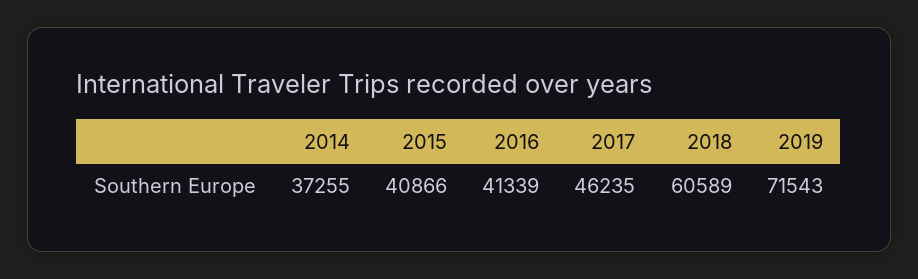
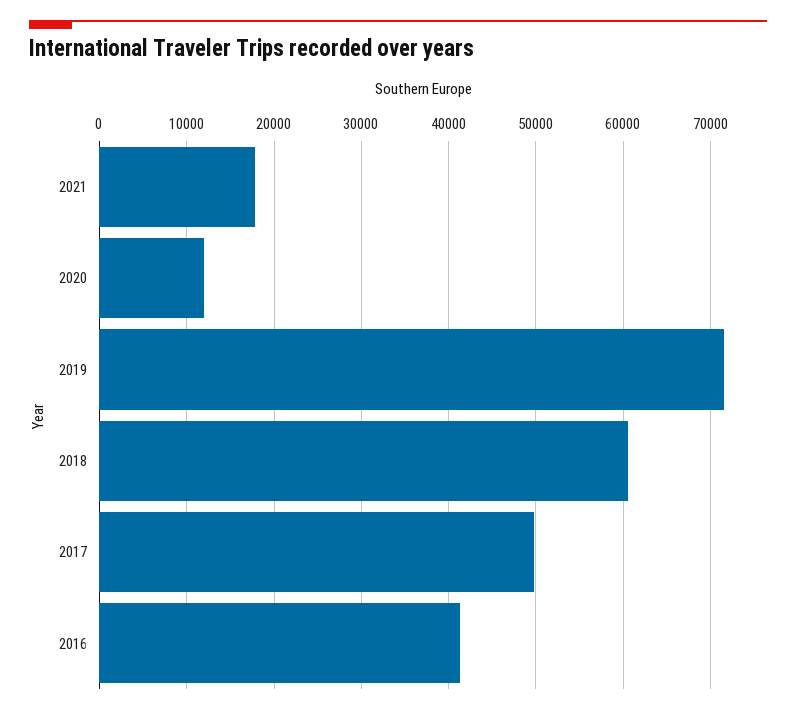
2014: 37255 -> none
2015: 40866 -> none
2017: 46235 -> 50000
2021: none -> 18000
2020: none -> 12000

